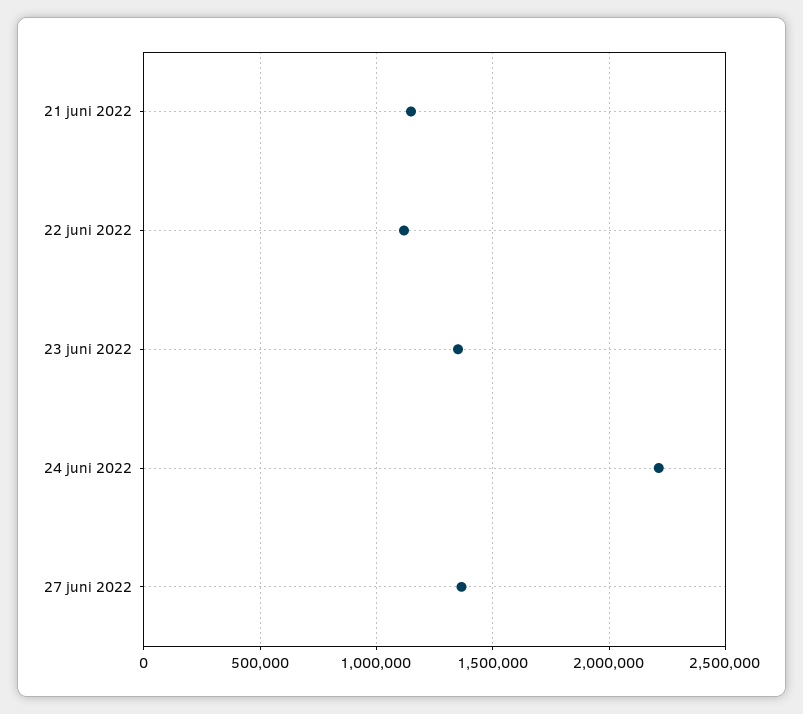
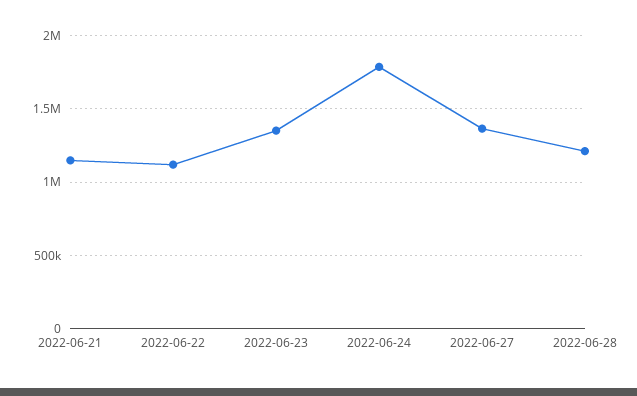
24 juni 2022: 2200000 -> 1800000
2022-06-28: none -> 1200000

